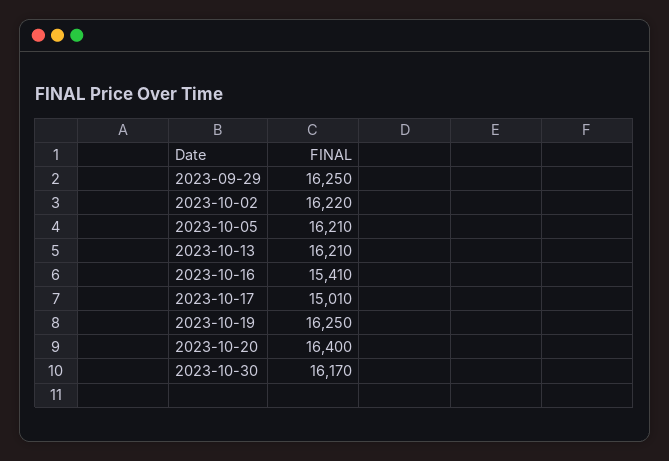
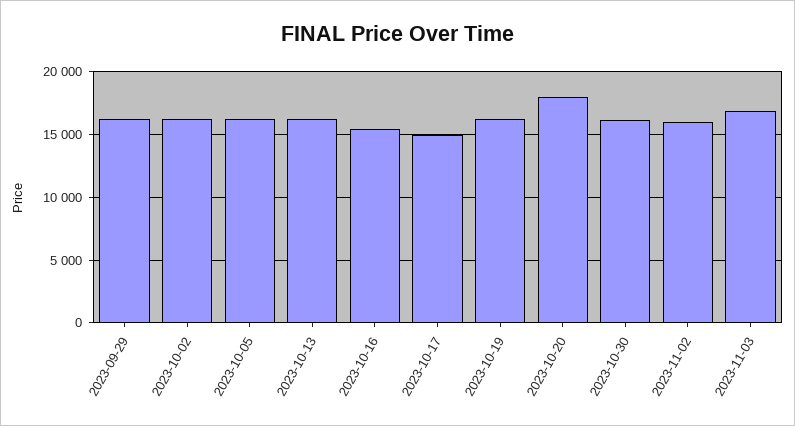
2023-10-20: 16400 -> 18000
2023-11-02: none -> 16000
2023-11-03: none -> 17000

